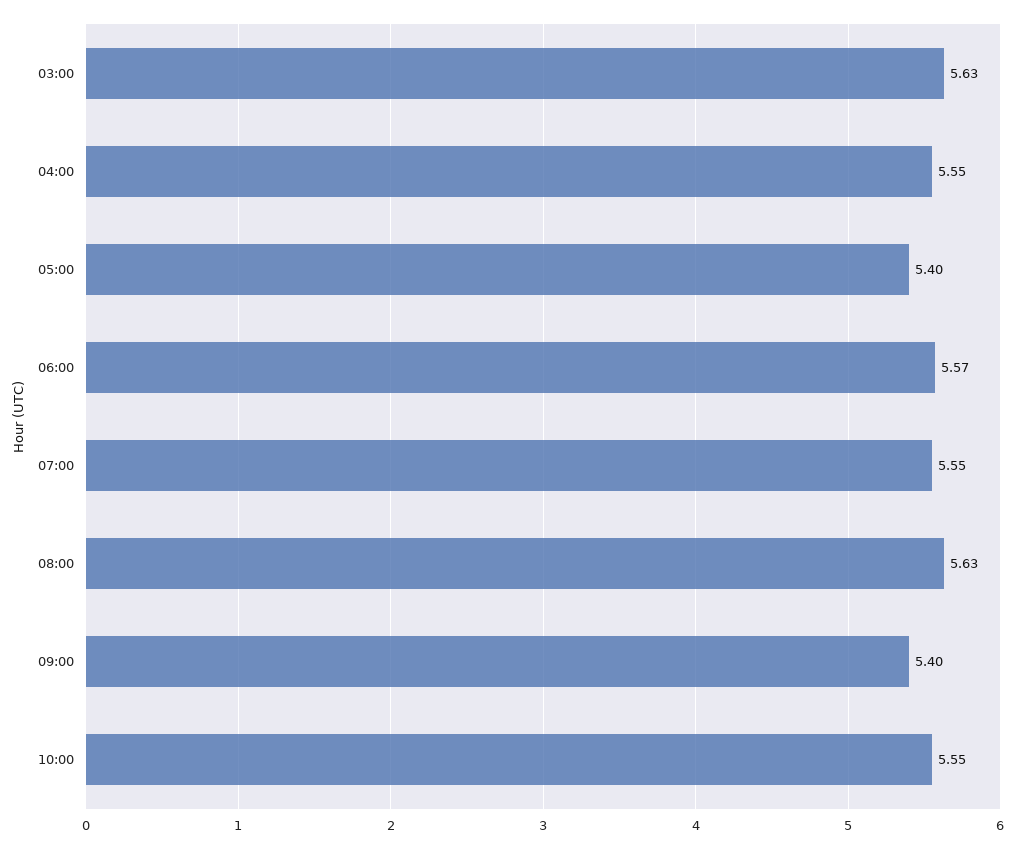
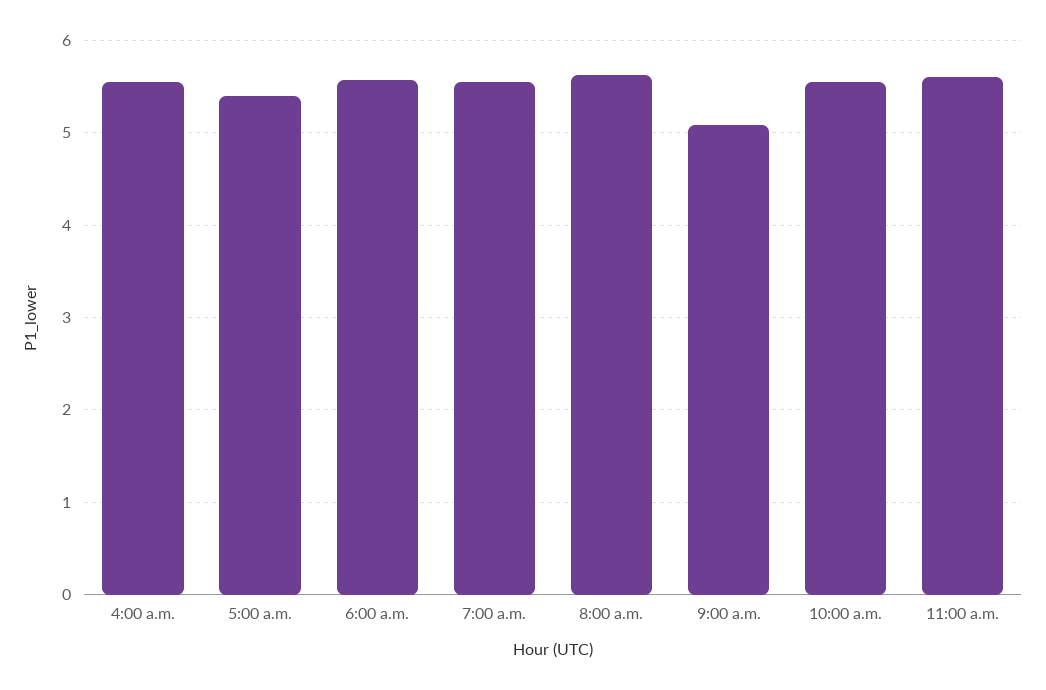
03:00: 5.63 -> none
09:00: 5.4 -> 5.1
11:00 a.m.: none -> 5.6

